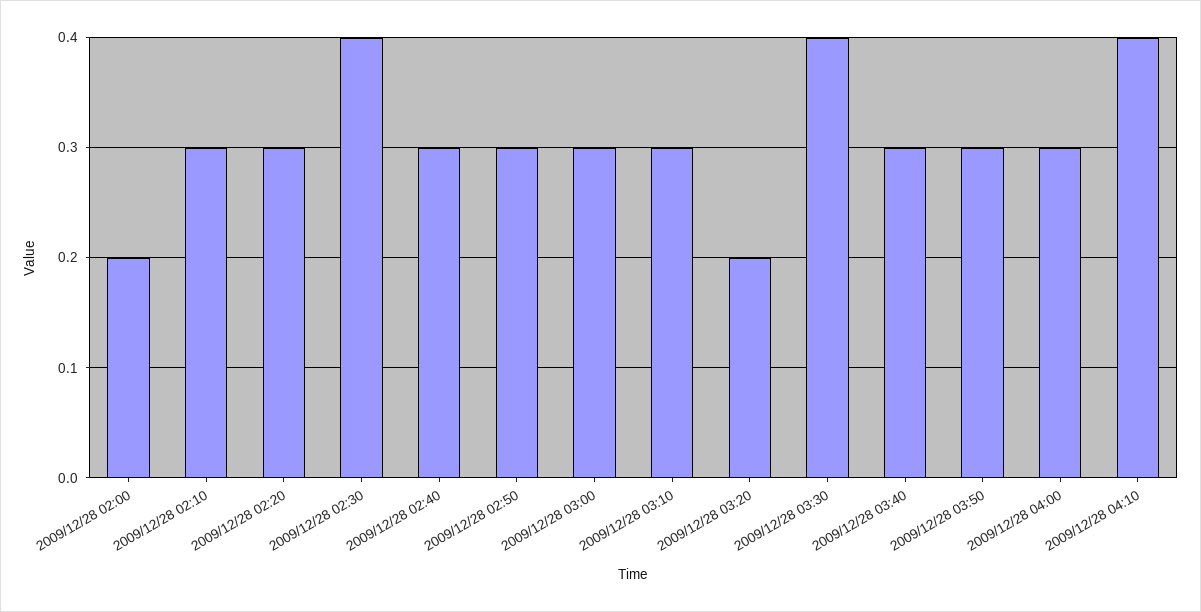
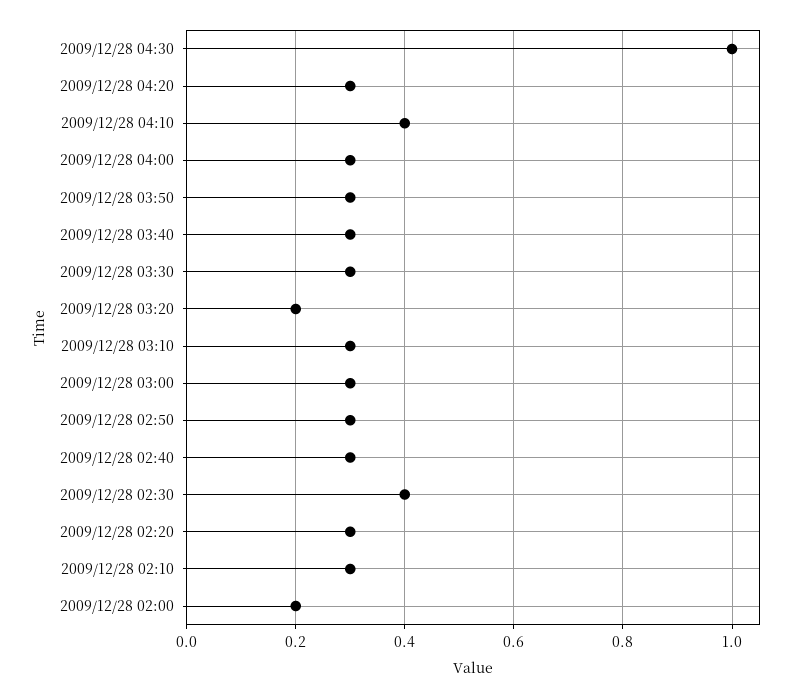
2009/12/28 03:30: 0.4 -> 0.3
2009/12/28 04:30: none -> 1
2009/12/28 04:20: none -> 0.3

